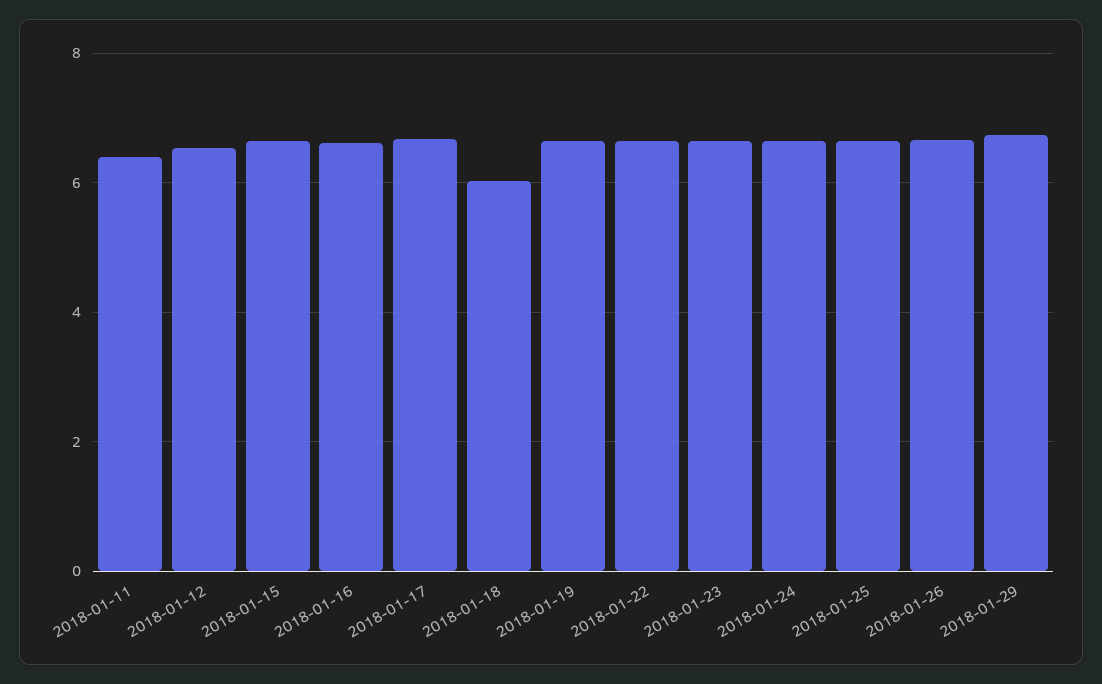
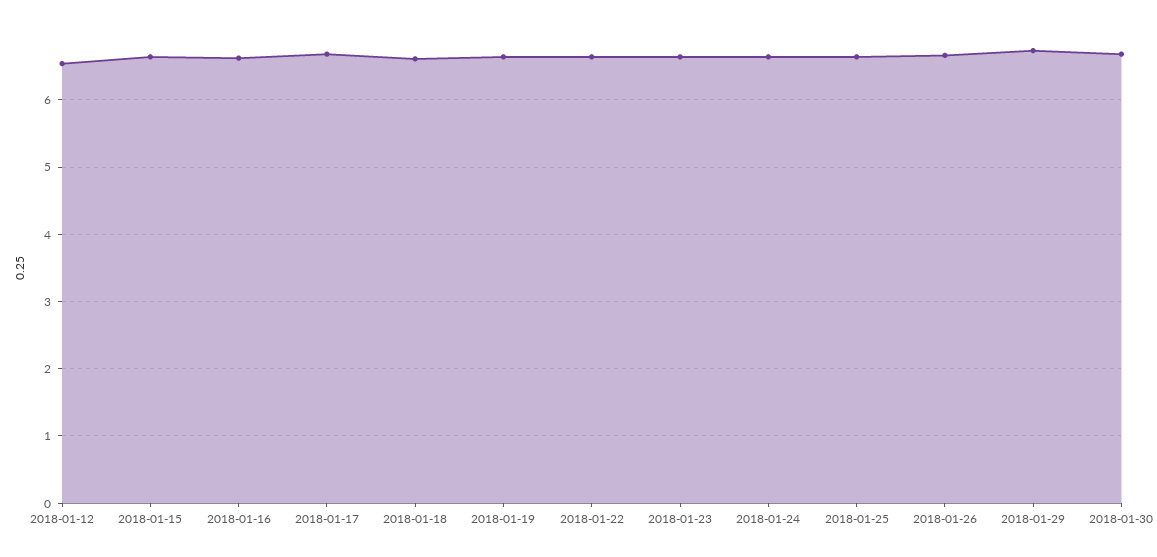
2018-01-11: 6.4 -> none
2018-01-18: 6 -> 6.6
2018-01-30: none -> 6.7

